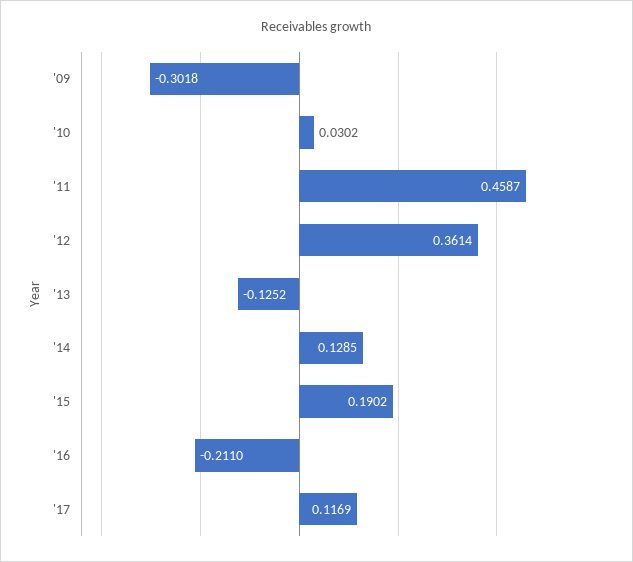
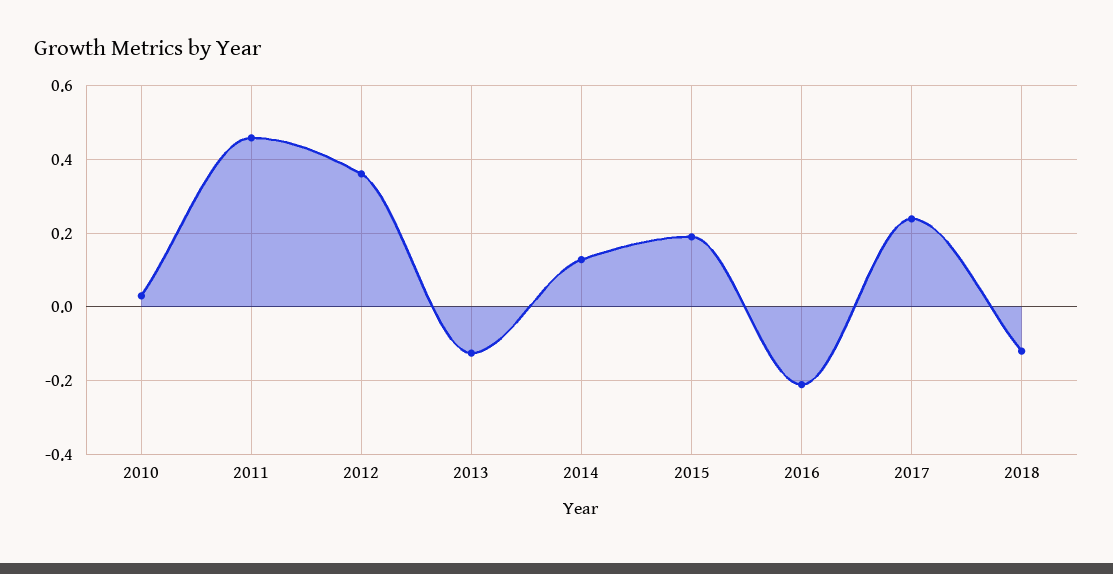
'09: -0.3018 -> none
'17: 0.1169 -> 0.24
2018: none -> -0.12

